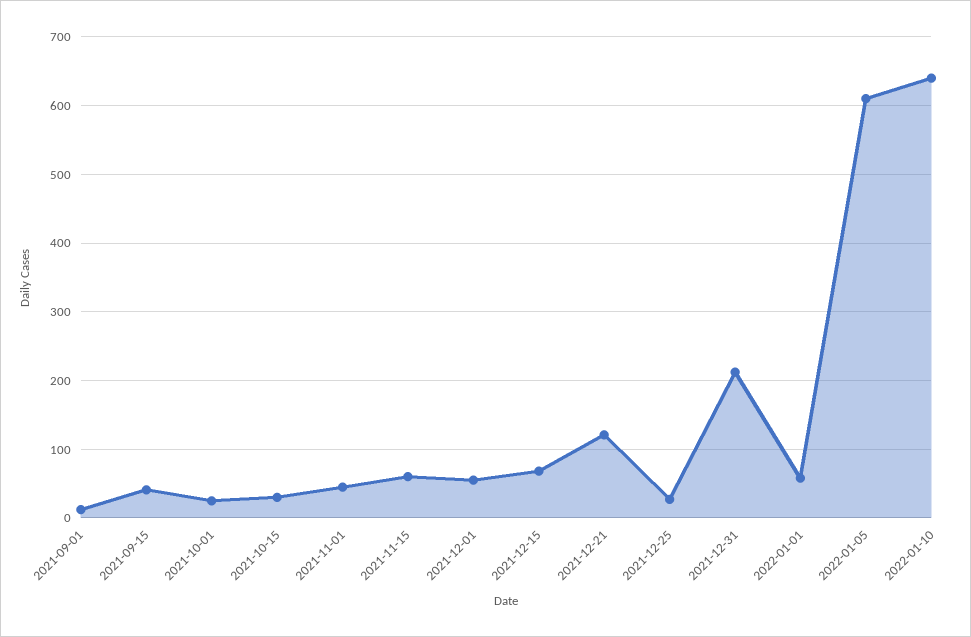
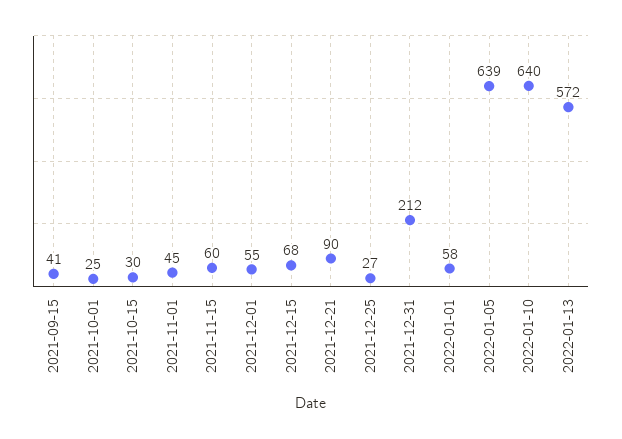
2021-09-01: 10 -> none
2021-12-21: 120 -> 90
2022-01-05: 610 -> 639
2022-01-13: none -> 572

